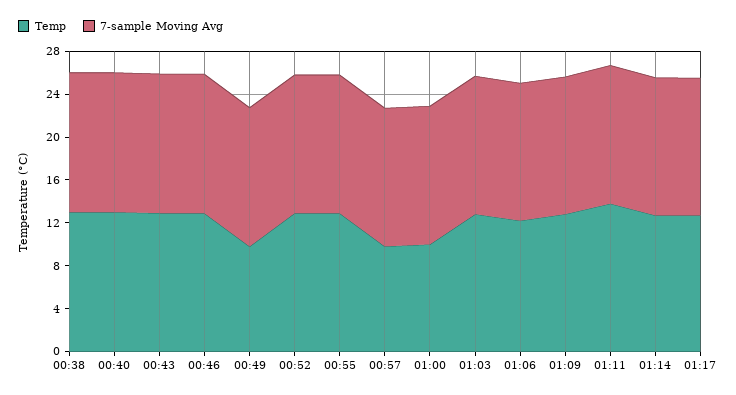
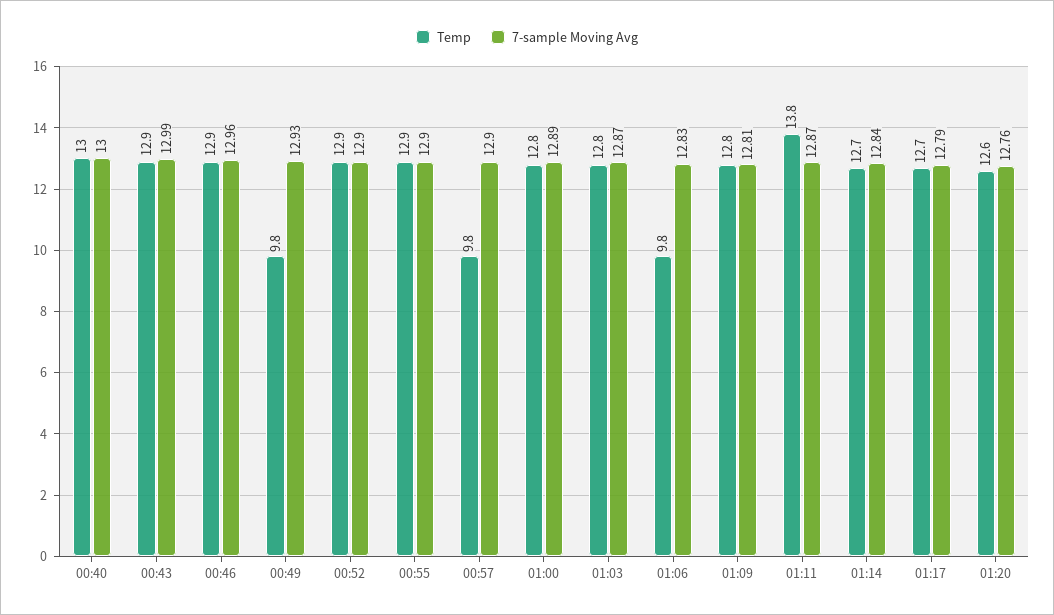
Temp, 00:38: 13 -> none
7-sample Moving Avg, 00:38: 13 -> none
Temp, 01:00: 10 -> 12.8
Temp, 01:06: 12 -> 9.8
Temp, 01:20: none -> 12.6
7-sample Moving Avg, 01:20: none -> 12.76

